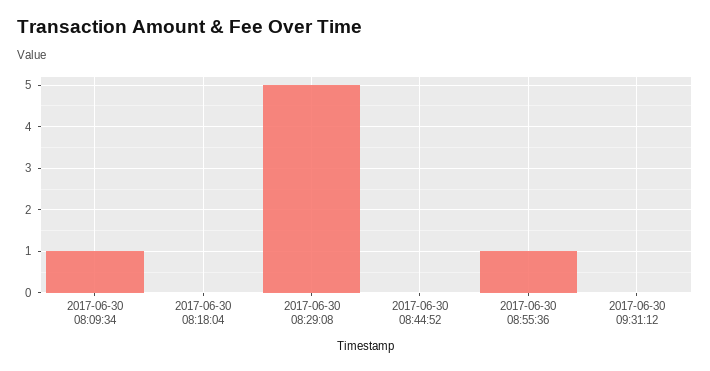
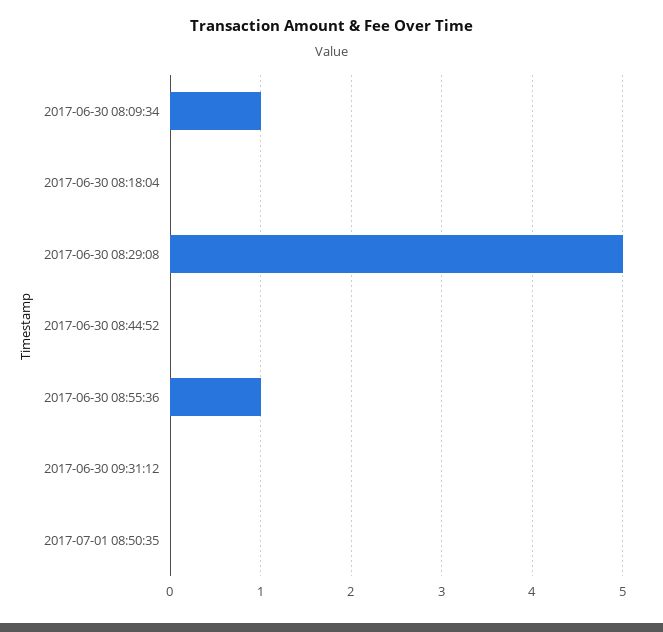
2017-07-01 08:50:35: none -> 0

